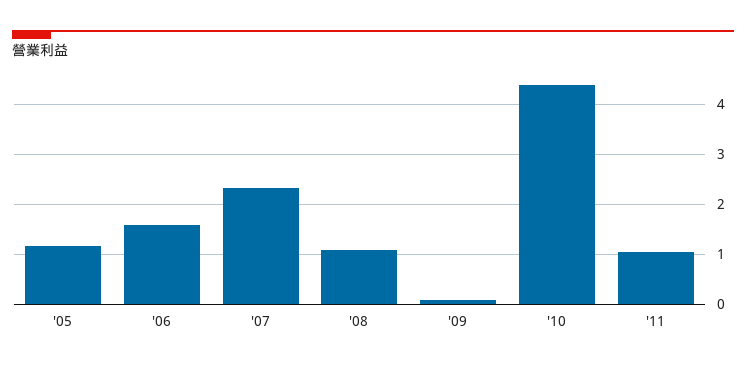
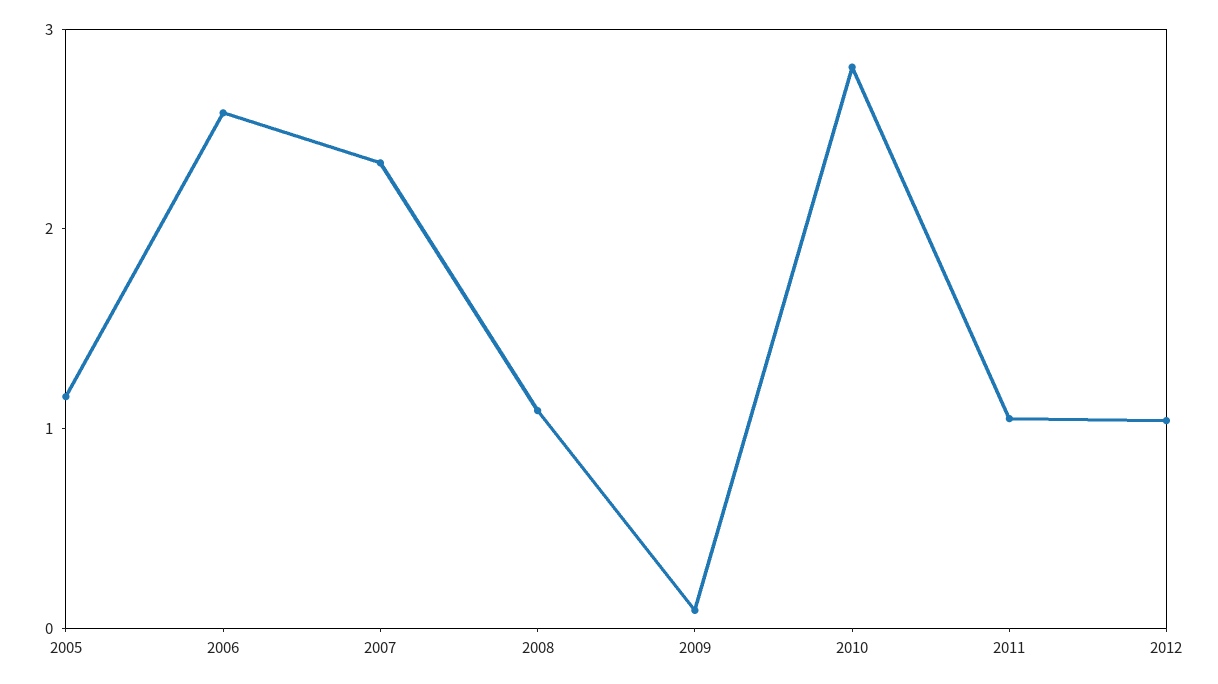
'06: 1.6 -> 2.6
'10: 4.4 -> 2.8
2012: none -> 1

